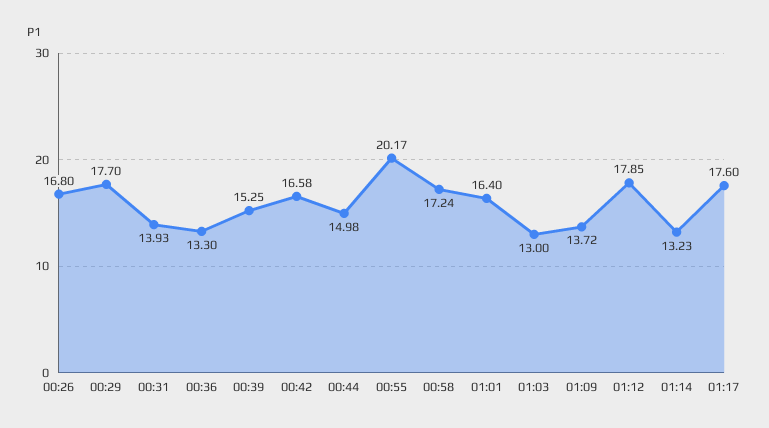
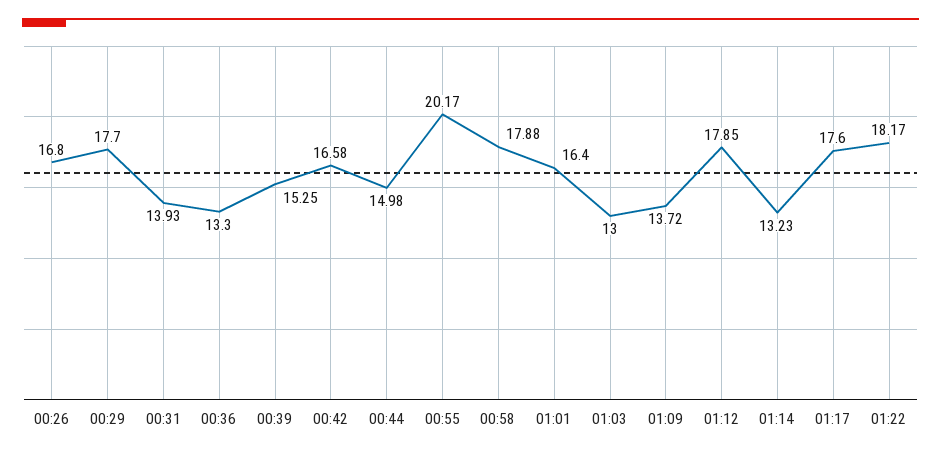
00:58: 17.24 -> 17.88
01:22: none -> 18.17

